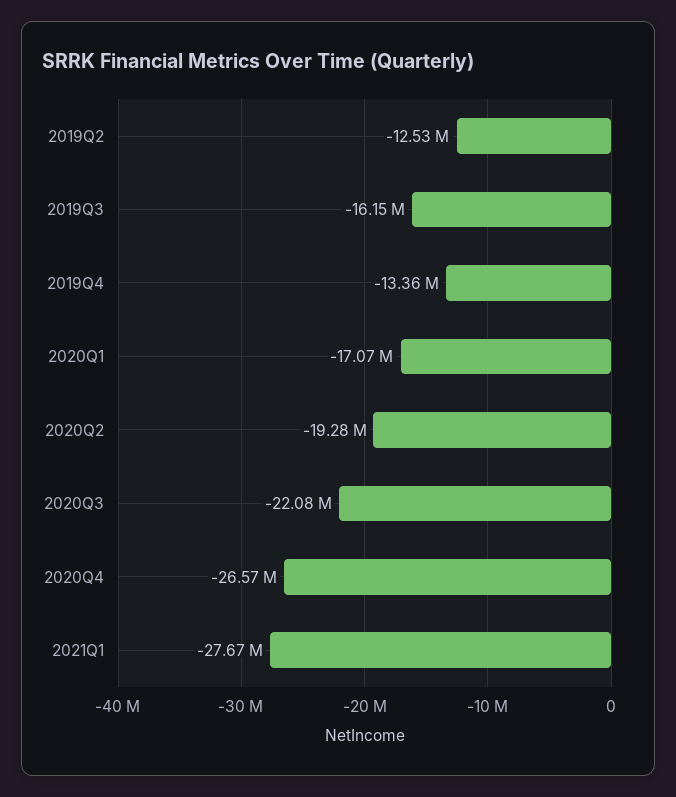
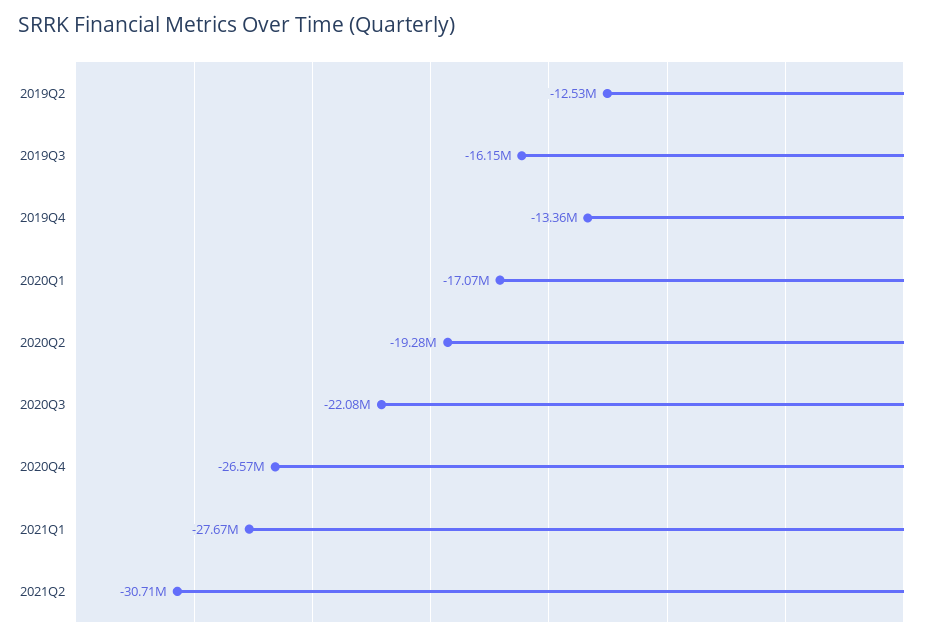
2021Q2: none -> -30710000

